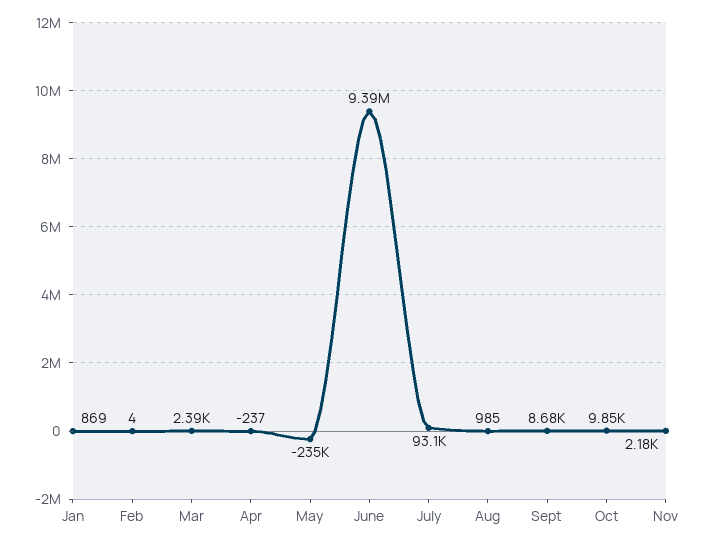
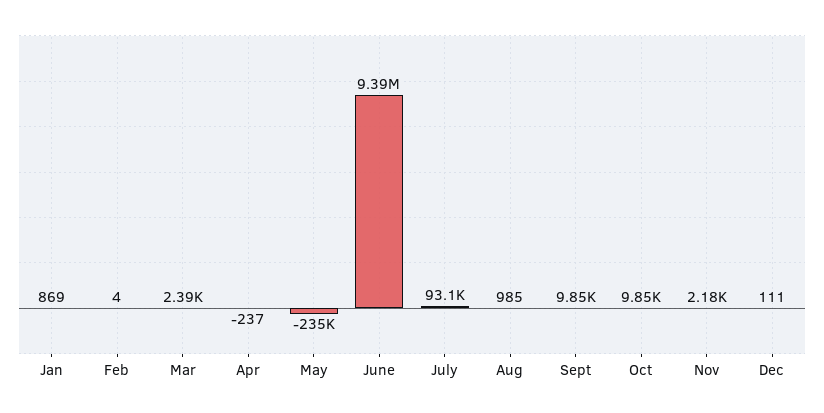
Sept: 8680 -> 9850
Dec: none -> 111

